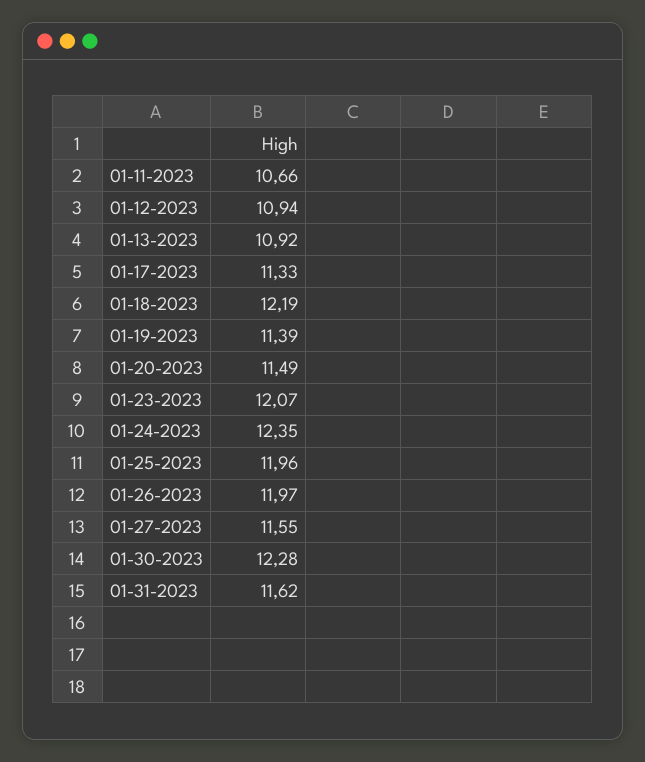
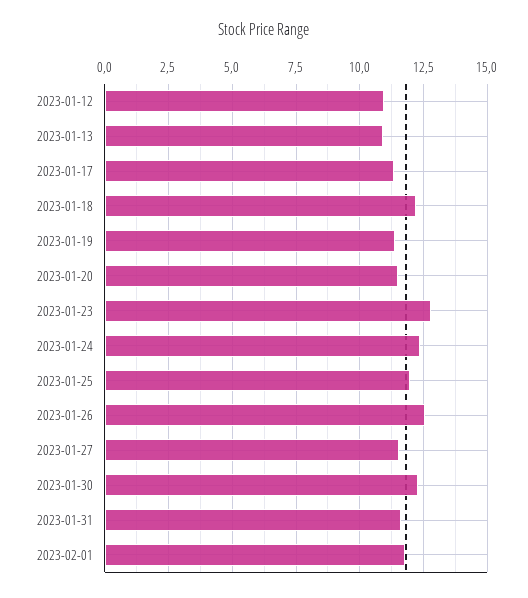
01-11-2023: 10.66 -> none
01-23-2023: 12.07 -> 12.75
01-26-2023: 11.97 -> 12.5
2023-02-01: none -> 11.75

